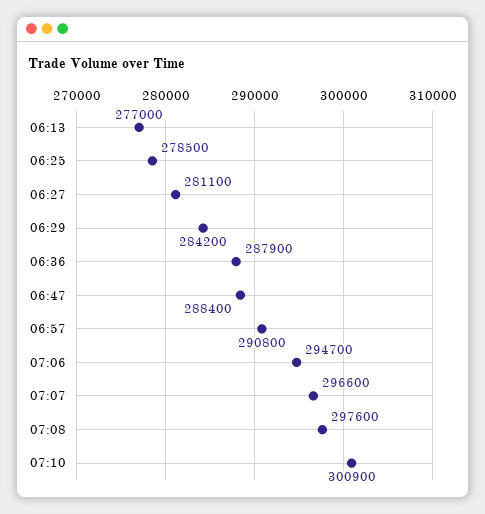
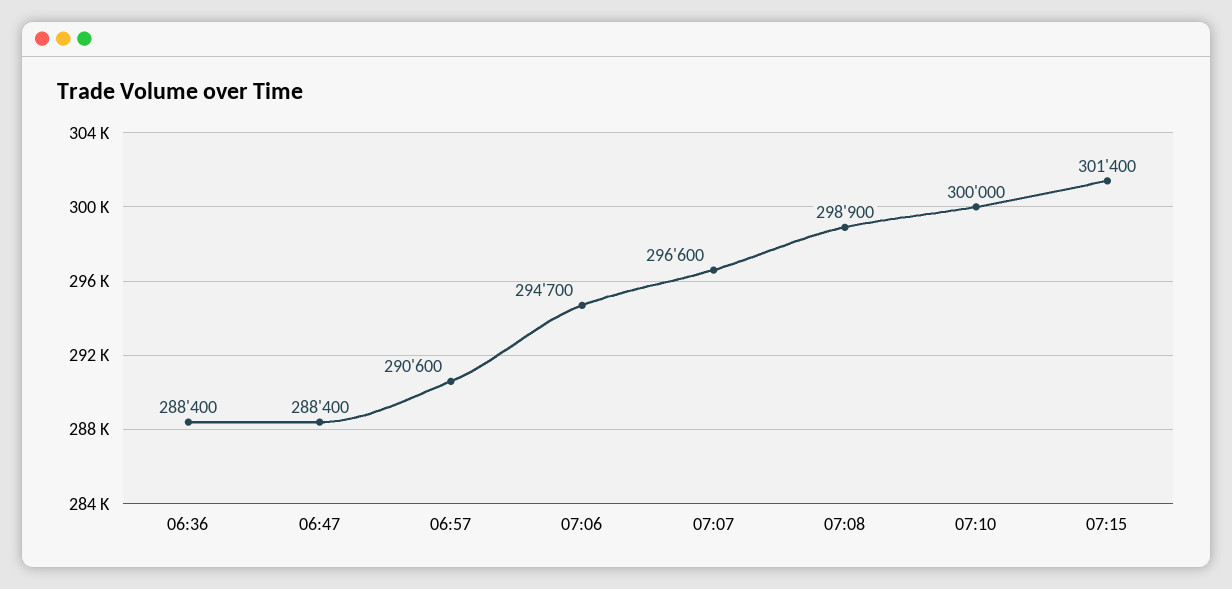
06:13: 277000 -> none
06:25: 278500 -> none
06:27: 281100 -> none
06:29: 284200 -> none
06:36: 287900 -> 288400
06:57: 290800 -> 290600
07:08: 297600 -> 298900
07:10: 300900 -> 300000
07:15: none -> 301400

